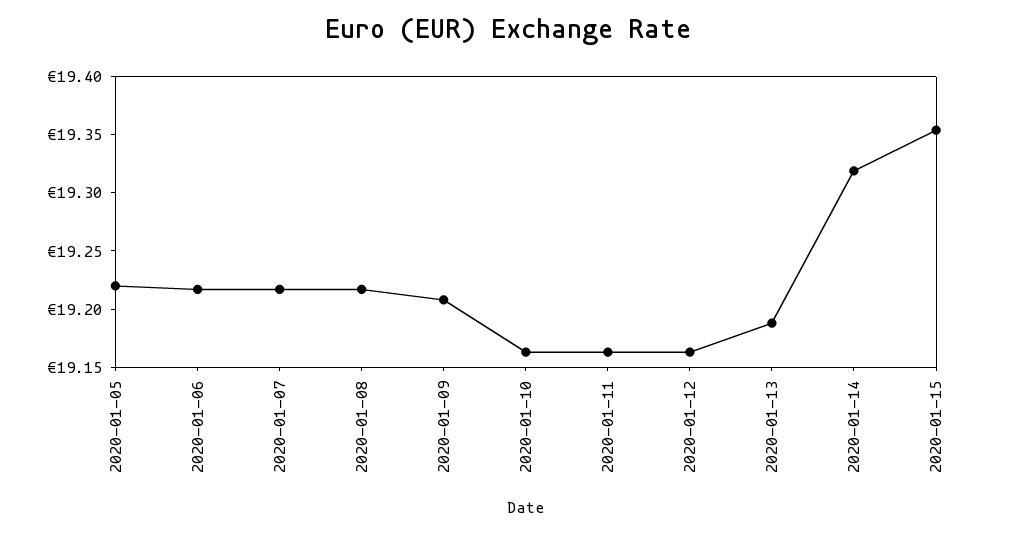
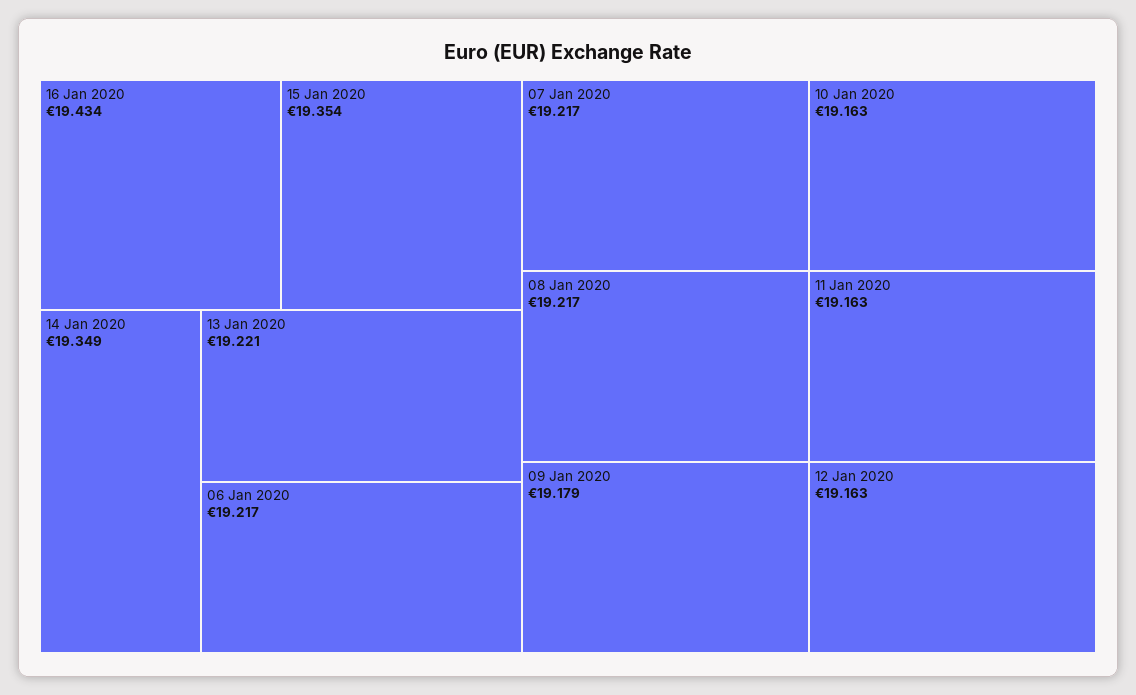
2020-01-05: 19.22 -> none
2020-01-09: 19.21 -> 19.179
2020-01-13: 19.19 -> 19.221
2020-01-14: 19.32 -> 19.349
16 Jan 2020: none -> 19.434

